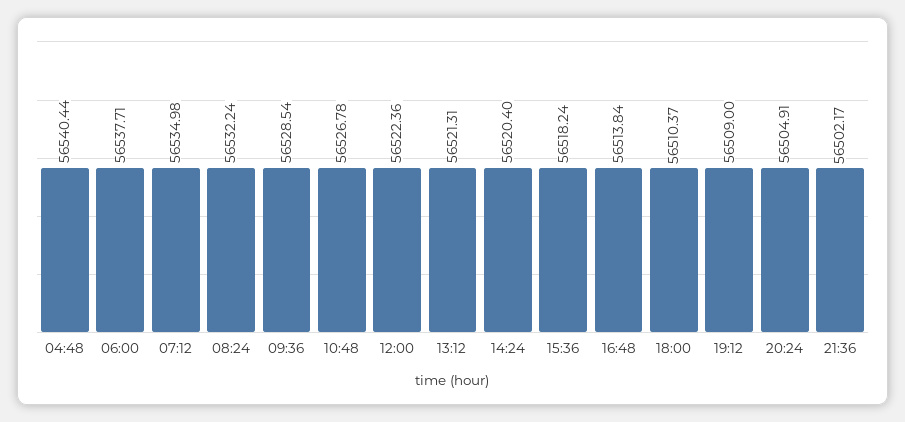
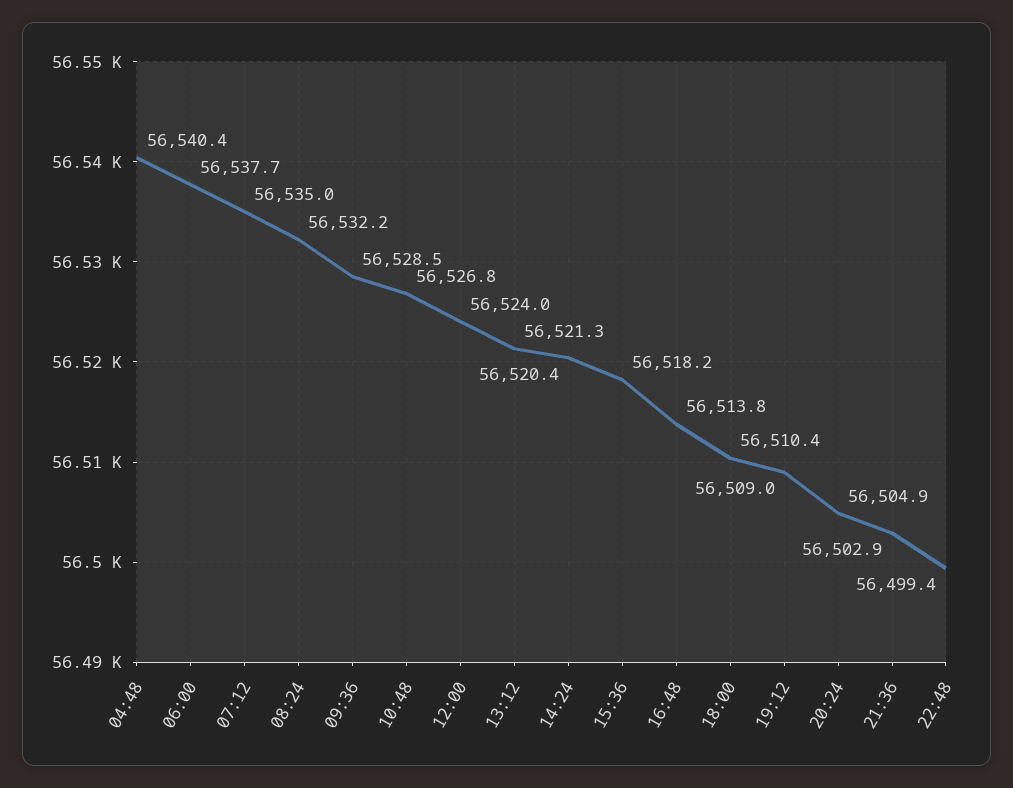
12:00: 56522.36 -> 56524
21:36: 56502.17 -> 56502.9
22:48: none -> 56499.4

